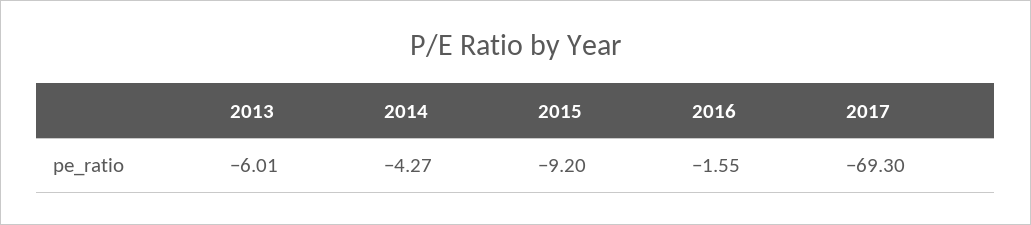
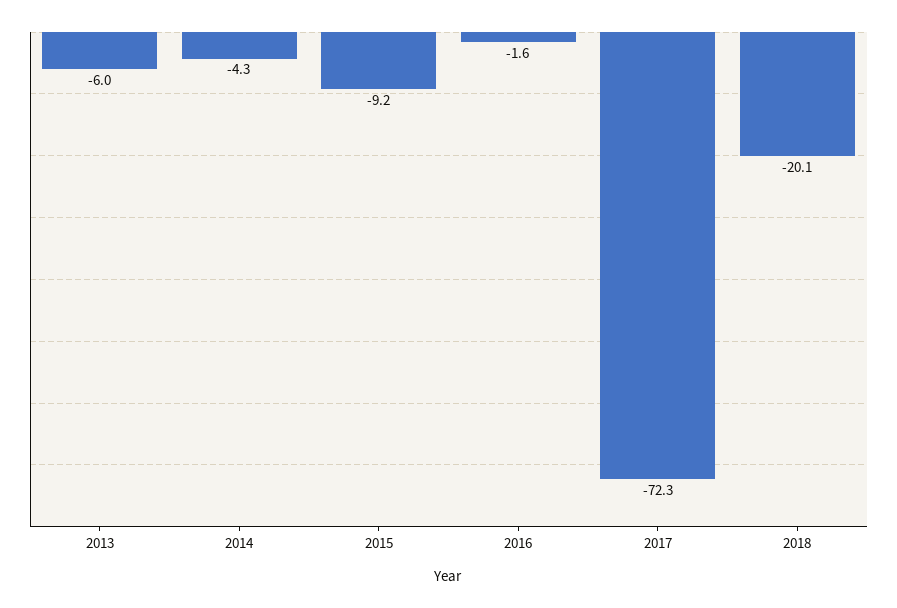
2017: -69.3 -> -72.3
2018: none -> -20.1

